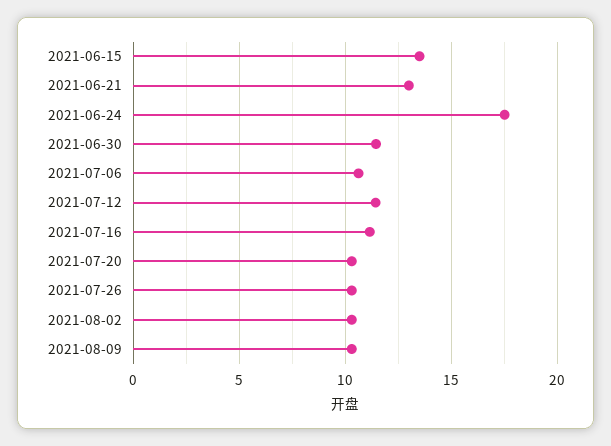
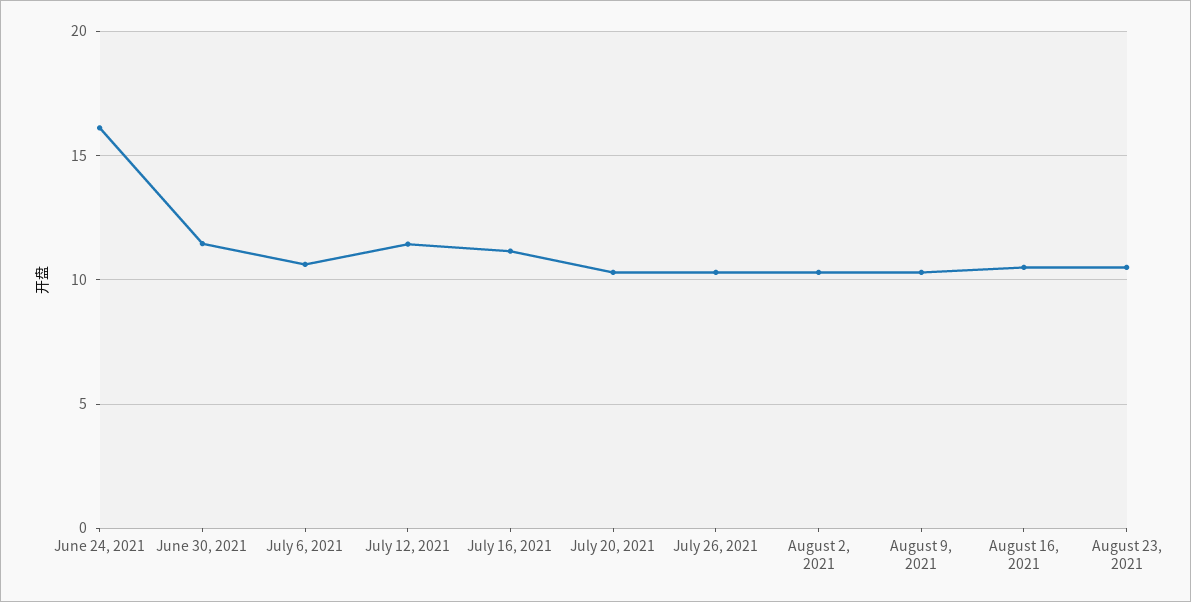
2021-06-15: 13.5 -> none
2021-06-21: 13 -> none
2021-06-24: 17.5 -> 16
August 16, 2021: none -> 10.5
August 23, 2021: none -> 10.5

